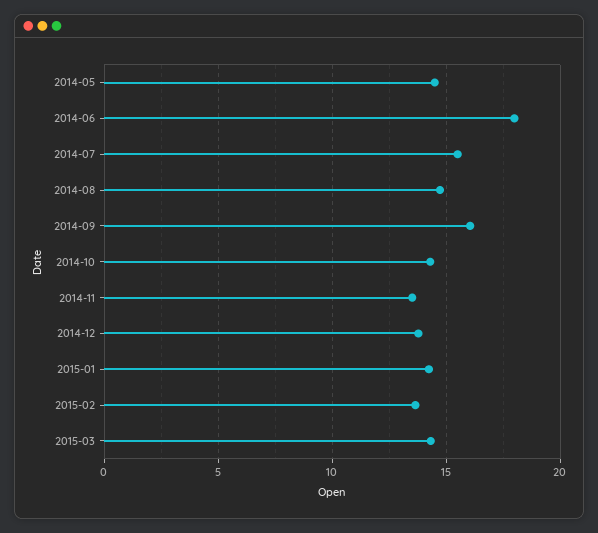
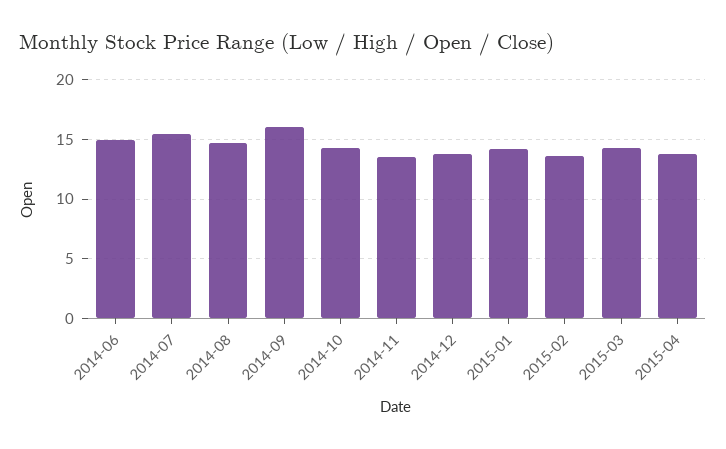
2014-05: 14.5 -> none
2014-06: 18 -> 15
2015-04: none -> 14

